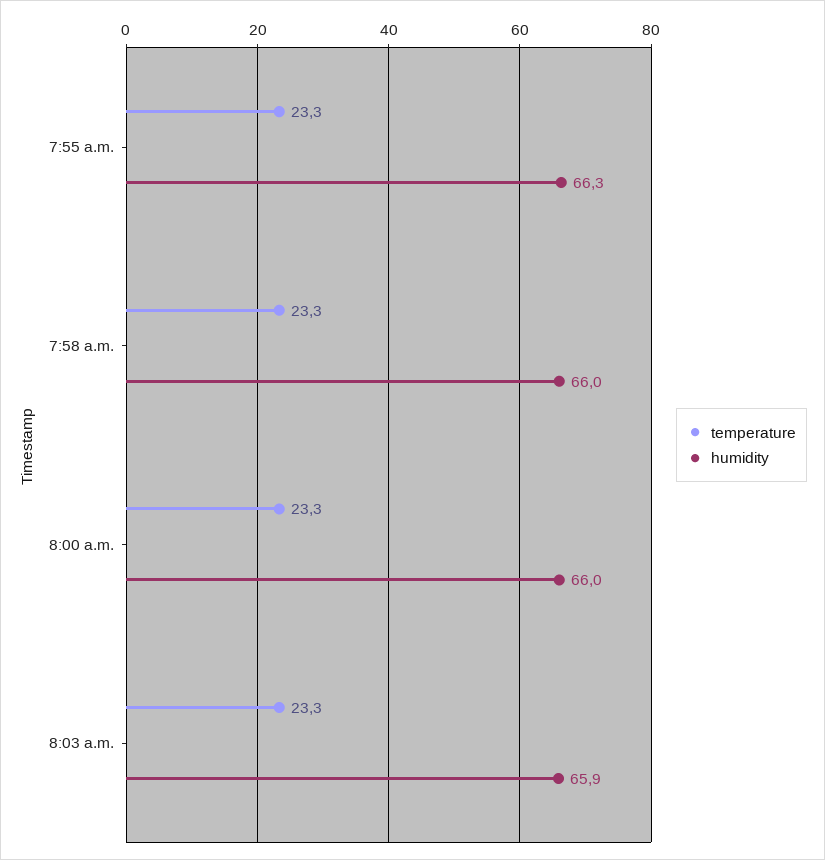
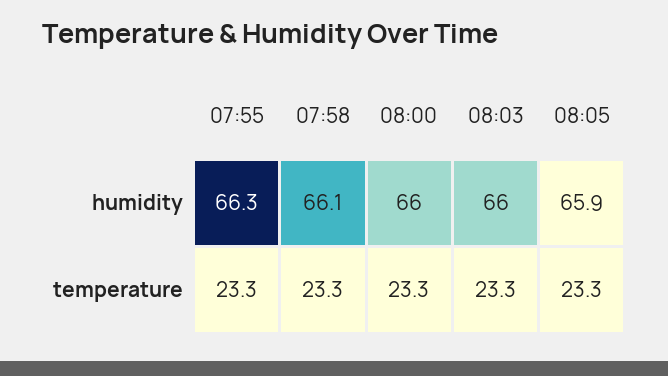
humidity, 7:58 a.m.: 66 -> 66.1
humidity, 8:03 a.m.: 65.9 -> 66
humidity, 08:05: none -> 65.9
temperature, 08:05: none -> 23.3

